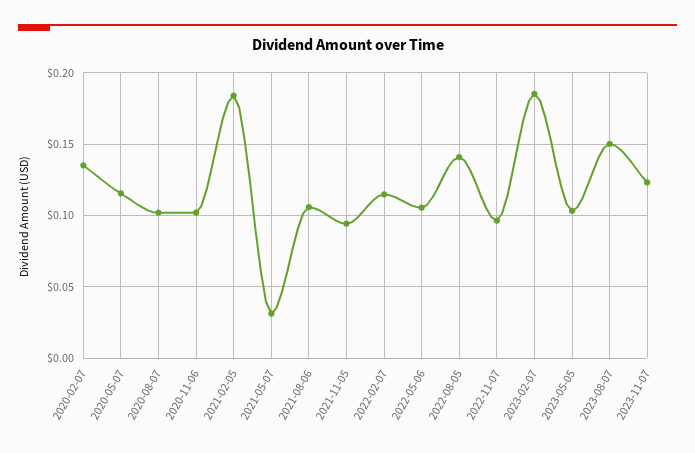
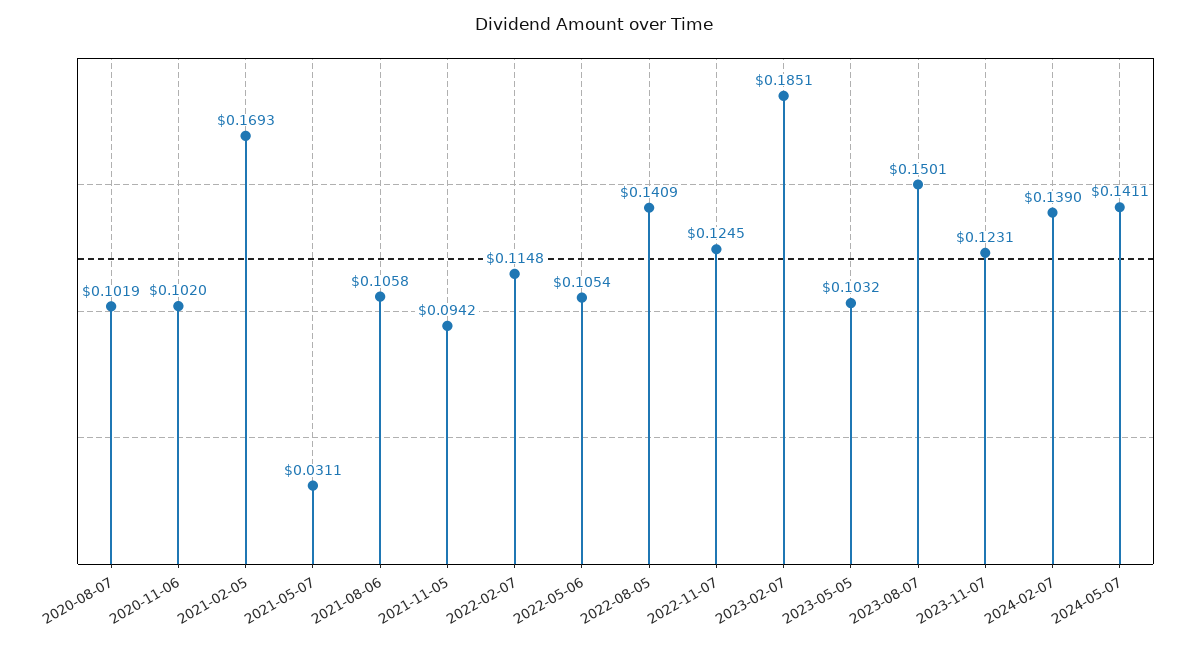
2020-02-07: 0.135 -> none
2020-05-07: 0.115 -> none
2021-02-05: 0.185 -> 0.1693
2022-11-07: 0.095 -> 0.1245
2024-02-07: none -> 0.139
2024-05-07: none -> 0.1411

